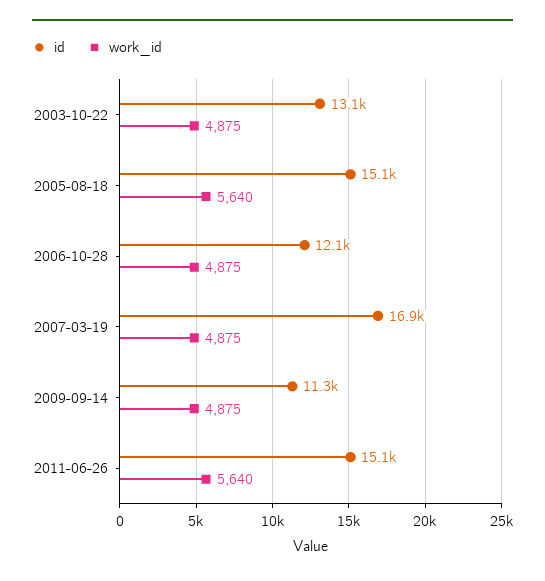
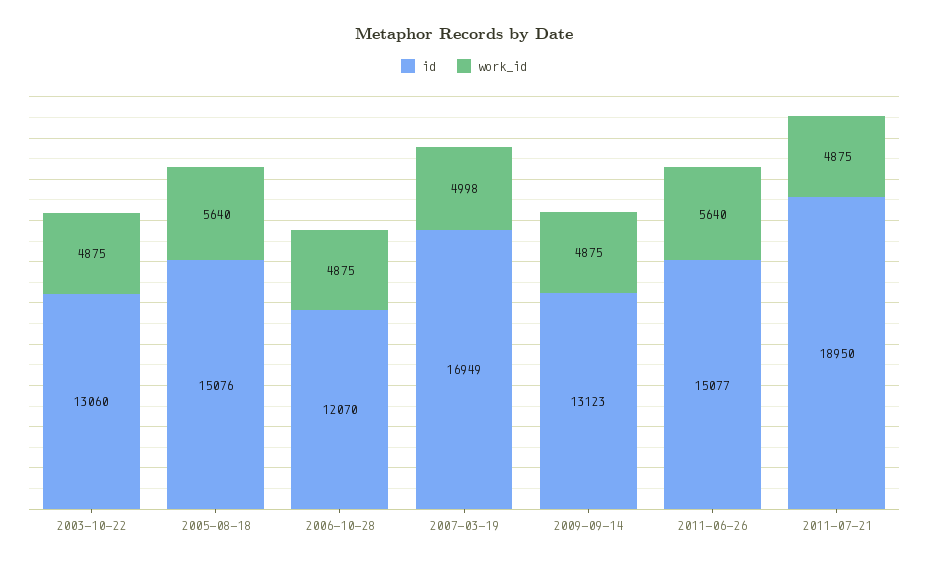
work_id, 2007-03-19: 4875 -> 4998
id, 2009-09-14: 11300 -> 13123
id, 2011-07-21: none -> 18950
work_id, 2011-07-21: none -> 4875

